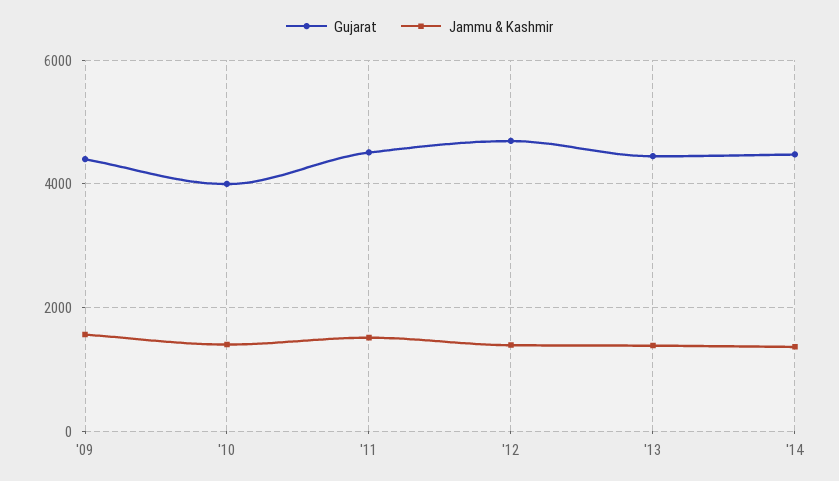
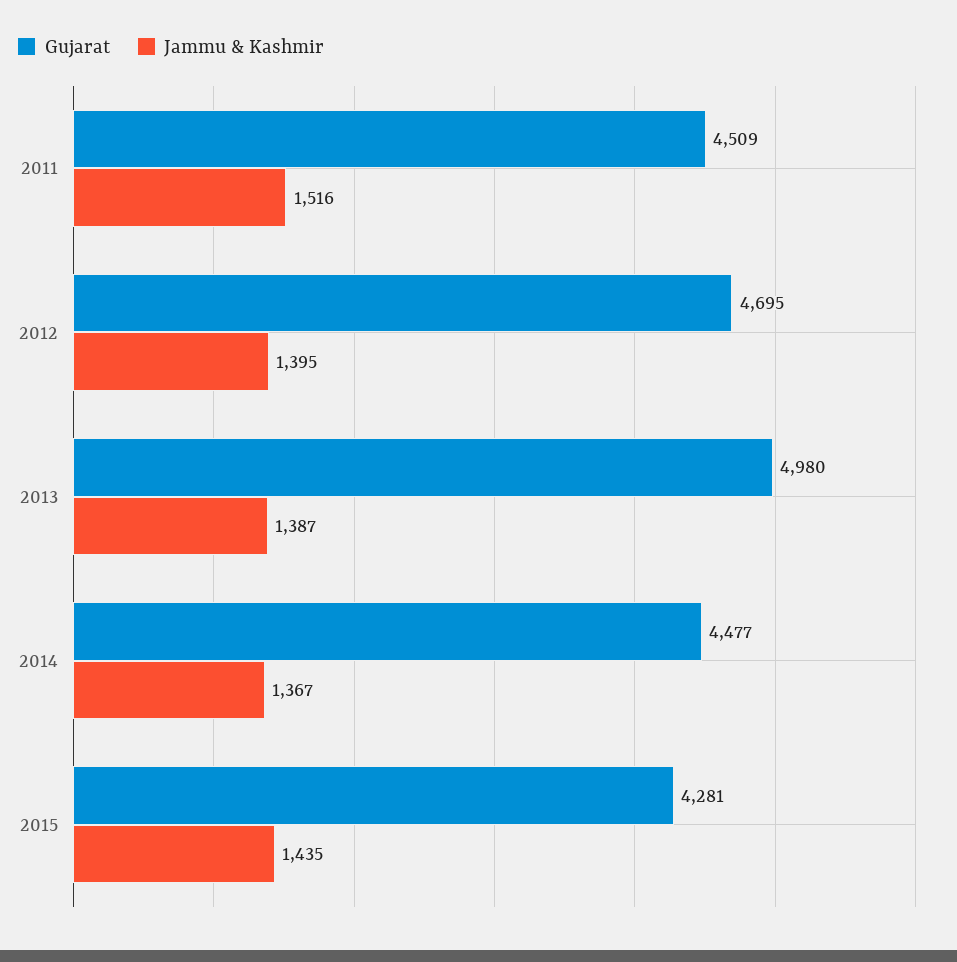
Gujarat, '09: 4400 -> none
Jammu & Kashmir, '09: 1600 -> none
Gujarat, '10: 4000 -> none
Jammu & Kashmir, '10: 1400 -> none
Gujarat, '13: 4400 -> 4980
Gujarat, 2015: none -> 4281
Jammu & Kashmir, 2015: none -> 1435

